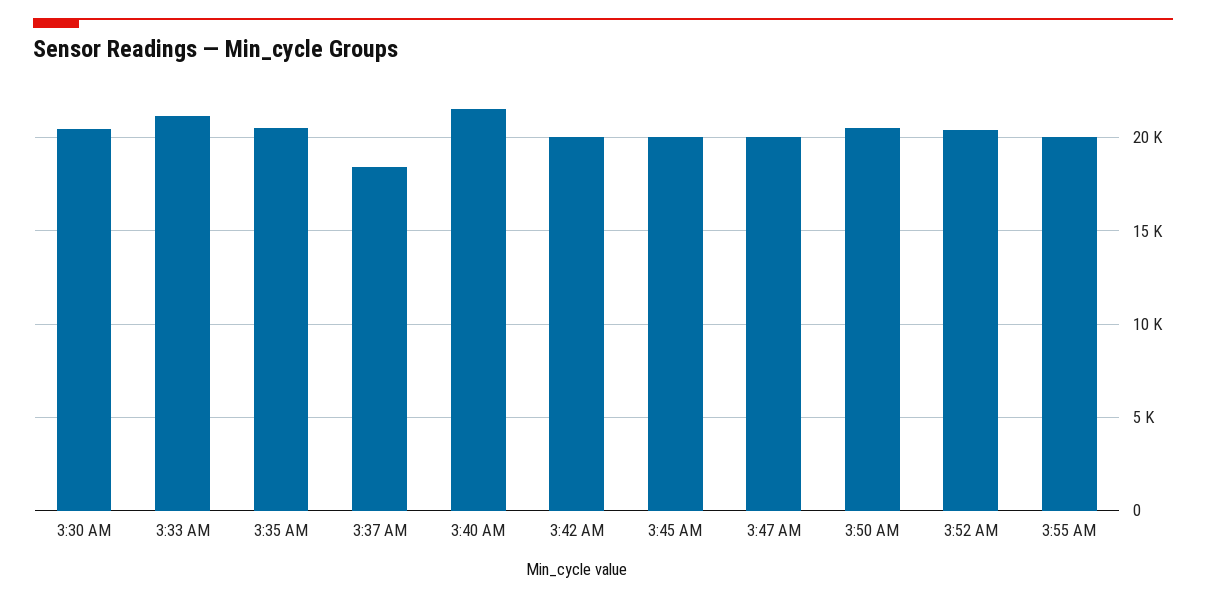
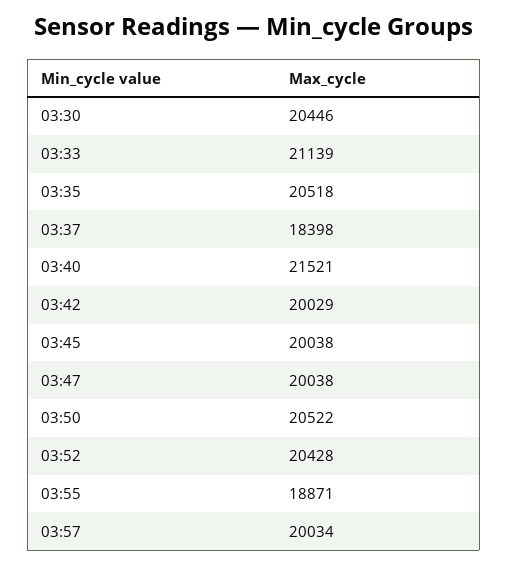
3:55 AM: 20000 -> 18871
03:57: none -> 20034

